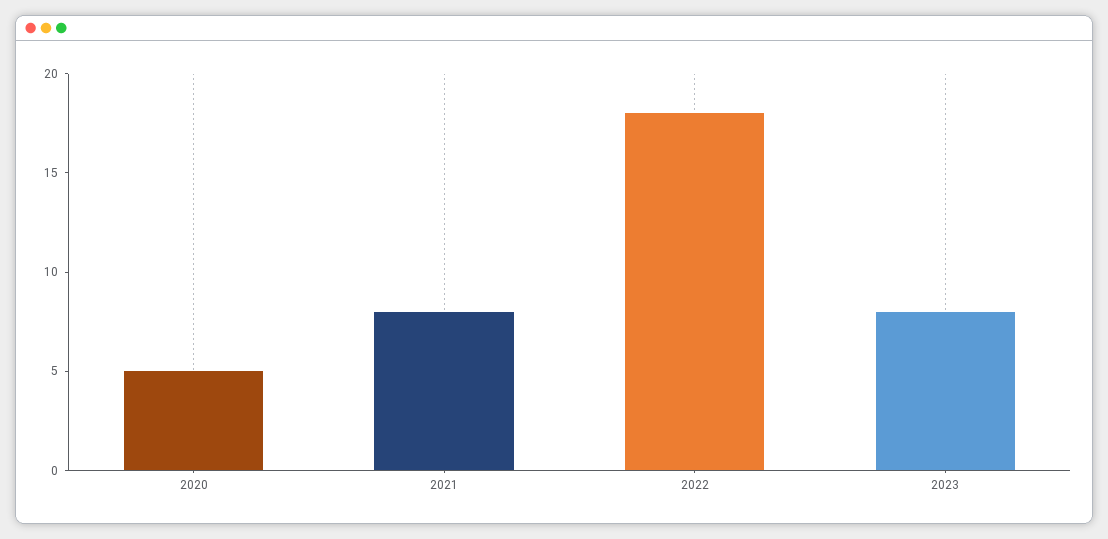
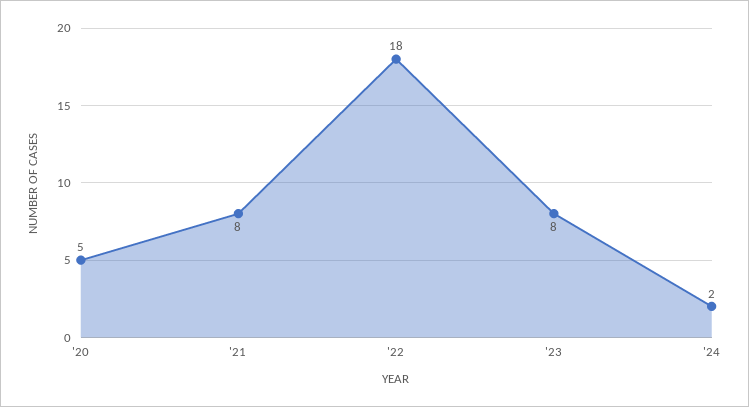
'24: none -> 2

